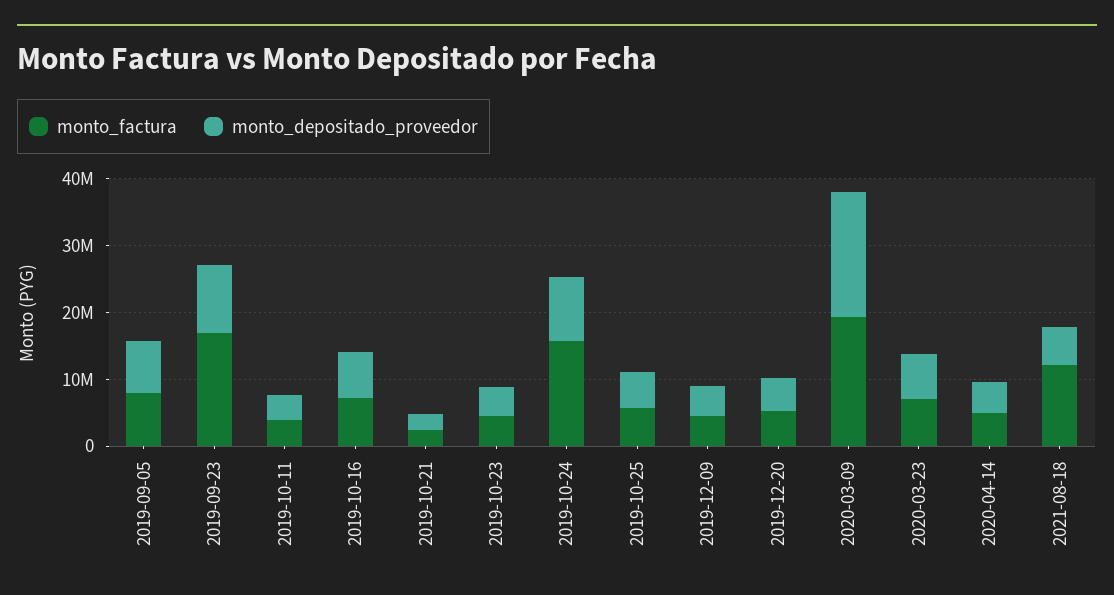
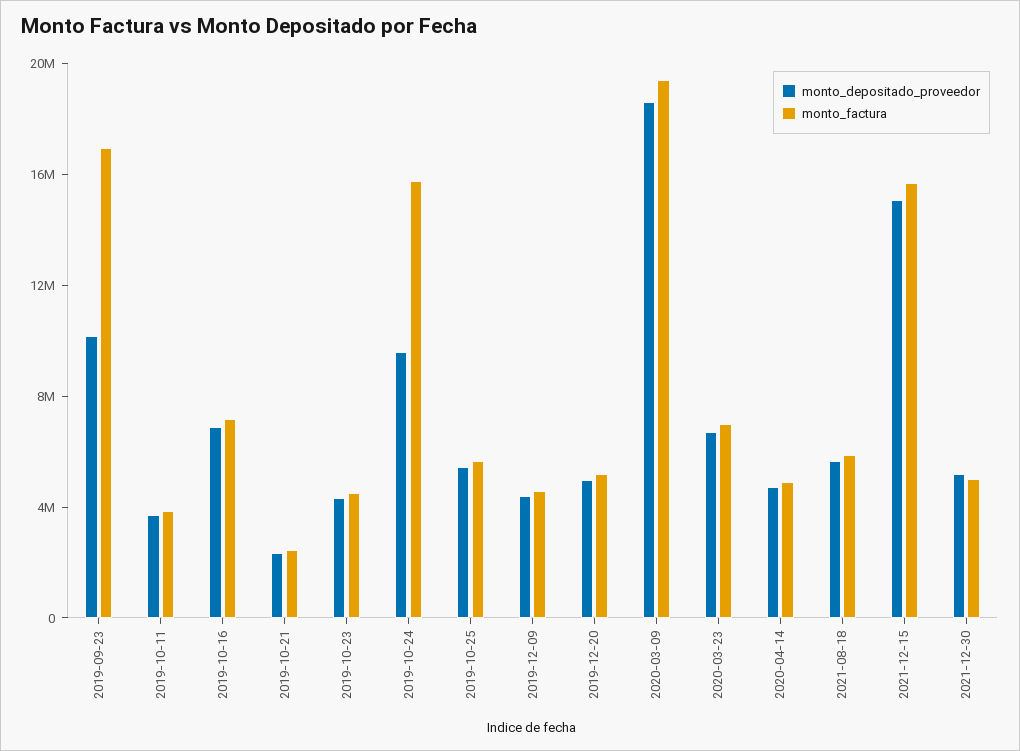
monto_factura, 2019-09-05: 8000000 -> none
monto_depositado_proveedor, 2019-09-05: 8000000 -> none
monto_factura, 2021-08-18: 12000000 -> 6000000
monto_depositado_proveedor, 2021-12-15: none -> 15000000
monto_factura, 2021-12-15: none -> 16000000
monto_depositado_proveedor, 2021-12-30: none -> 5000000
monto_factura, 2021-12-30: none -> 5000000

